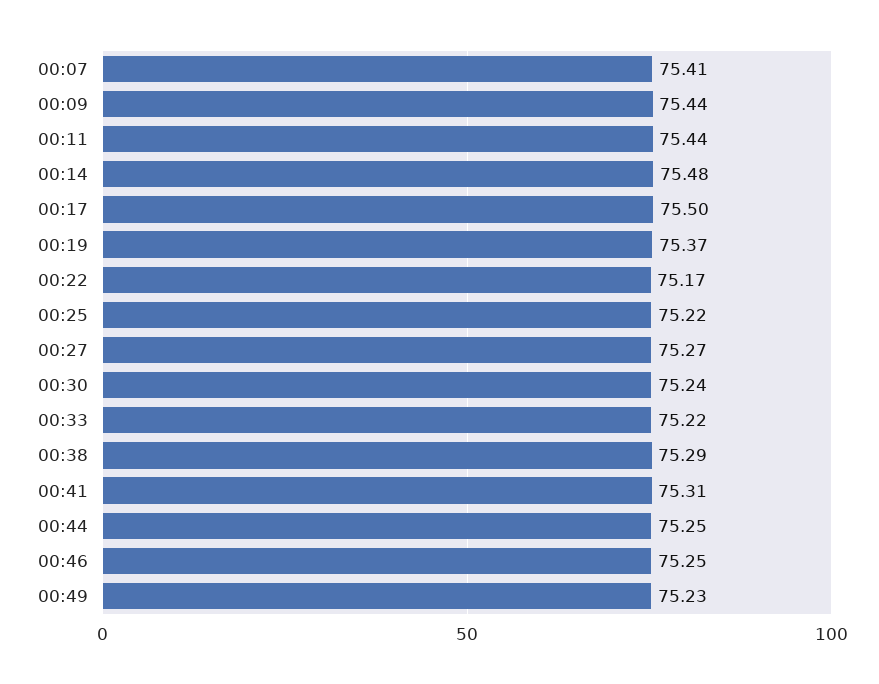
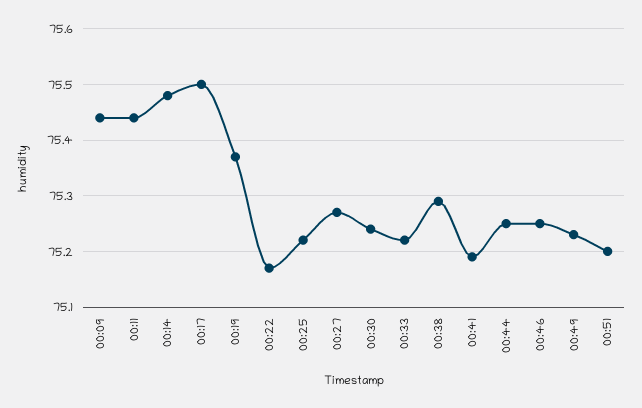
00:07: 75.41 -> none
00:41: 75.31 -> 75.2
00:51: none -> 75.2

